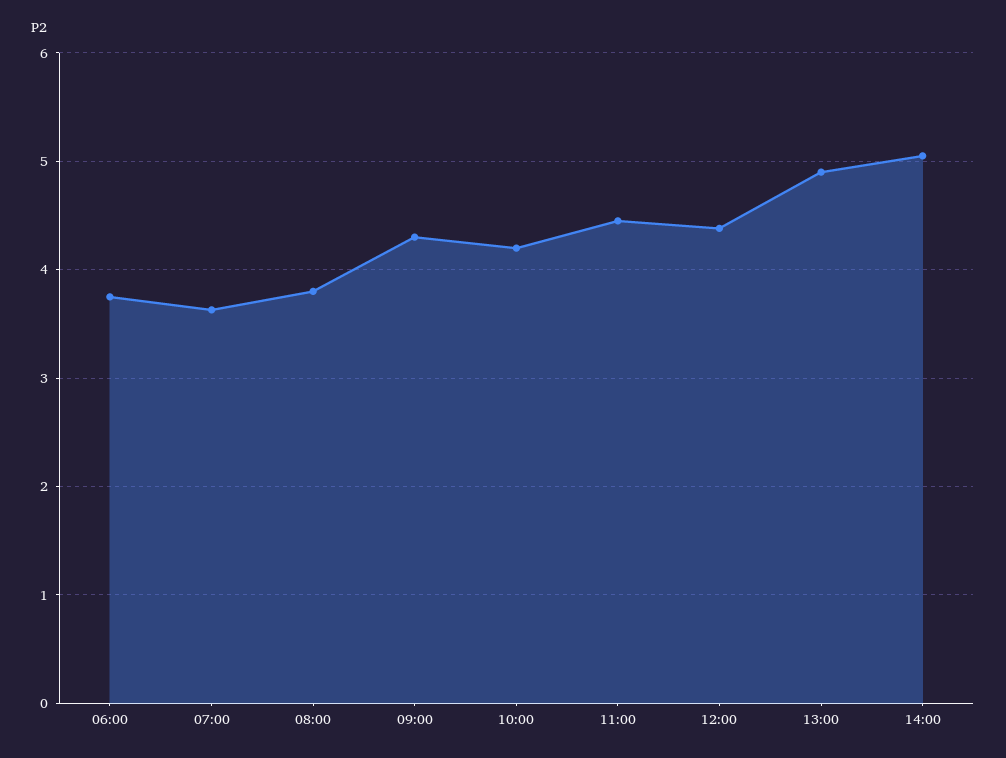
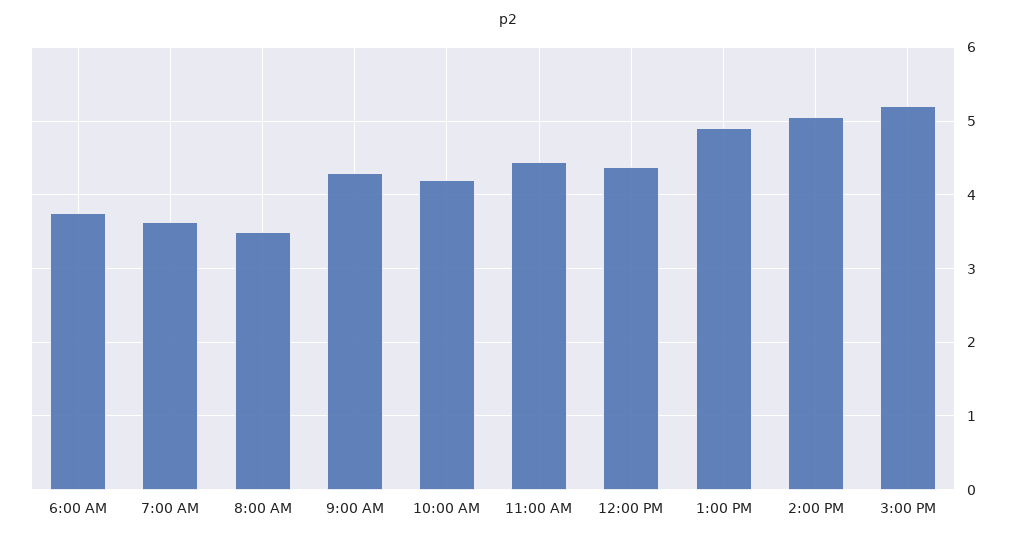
08:00: 3.8 -> 3.5
3:00 PM: none -> 5.2

